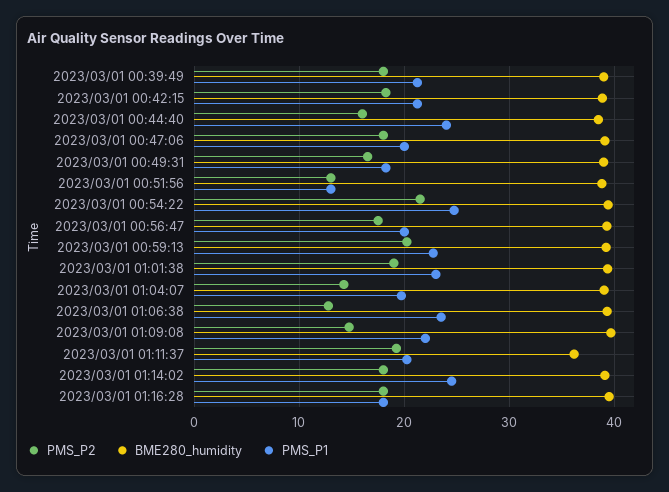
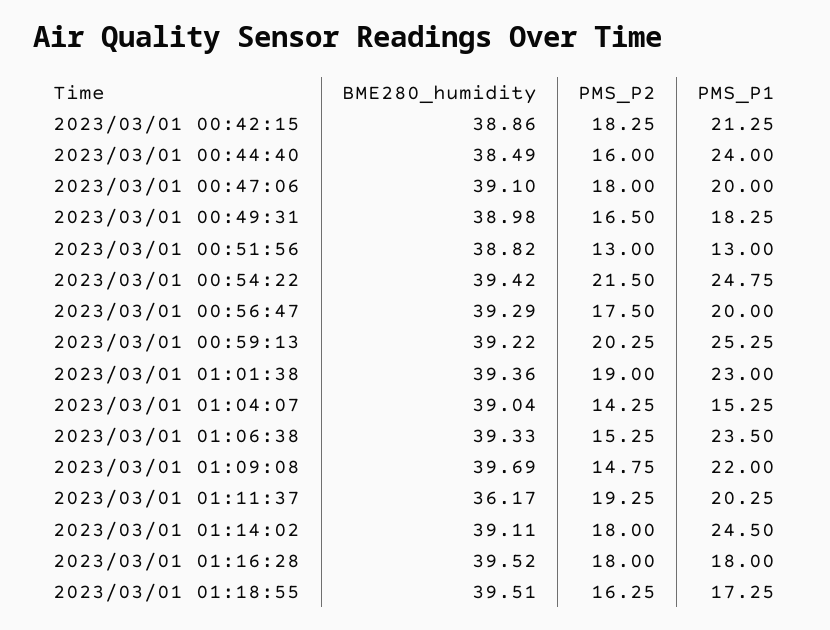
PMS_P2, 2023/03/01 00:39:49: 18 -> none
BME280_humidity, 2023/03/01 00:39:49: 39 -> none
PMS_P1, 2023/03/01 00:39:49: 21 -> none
PMS_P1, 2023/03/01 00:59:13: 23 -> 25.25
PMS_P1, 2023/03/01 01:04:07: 20 -> 15.25
PMS_P2, 2023/03/01 01:06:38: 13 -> 15.25
BME280_humidity, 2023/03/01 01:18:55: none -> 39.51
PMS_P2, 2023/03/01 01:18:55: none -> 16.25
PMS_P1, 2023/03/01 01:18:55: none -> 17.25

